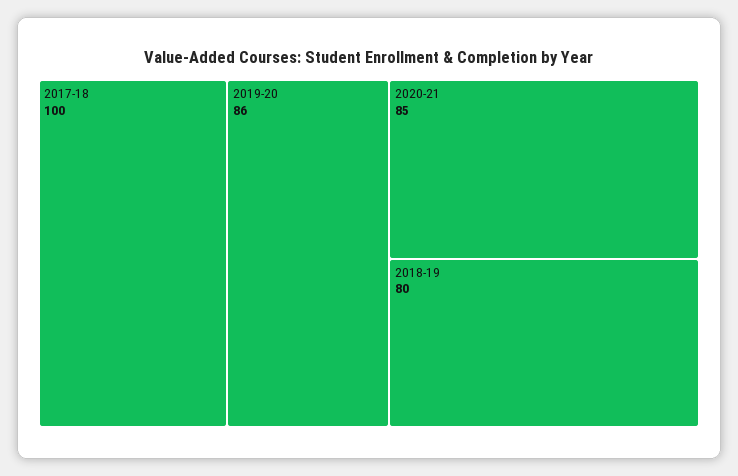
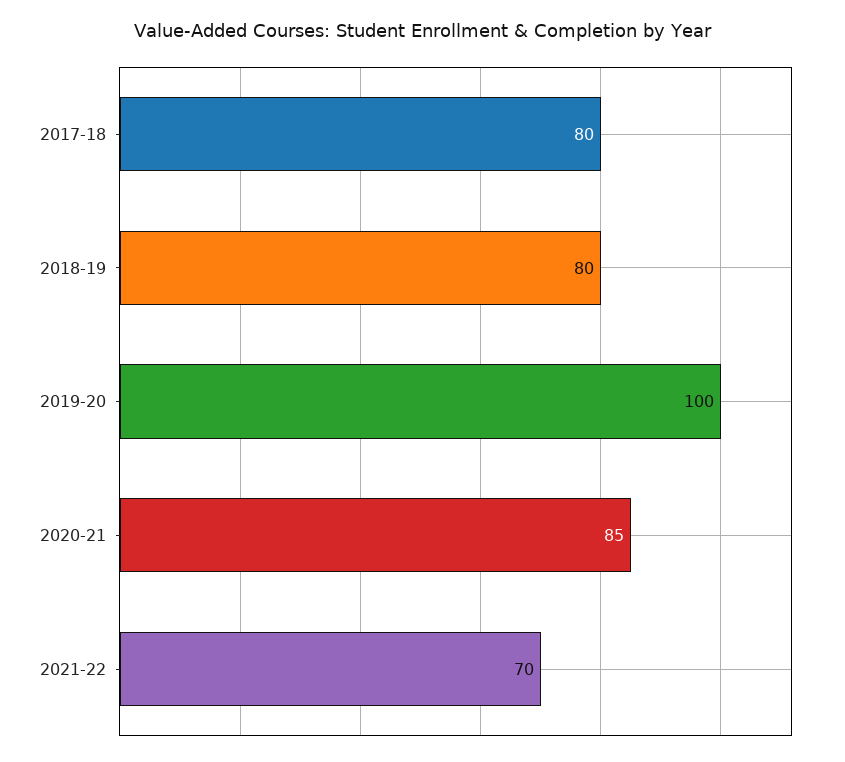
2017-18: 100 -> 80
2019-20: 86 -> 100
2021-22: none -> 70

